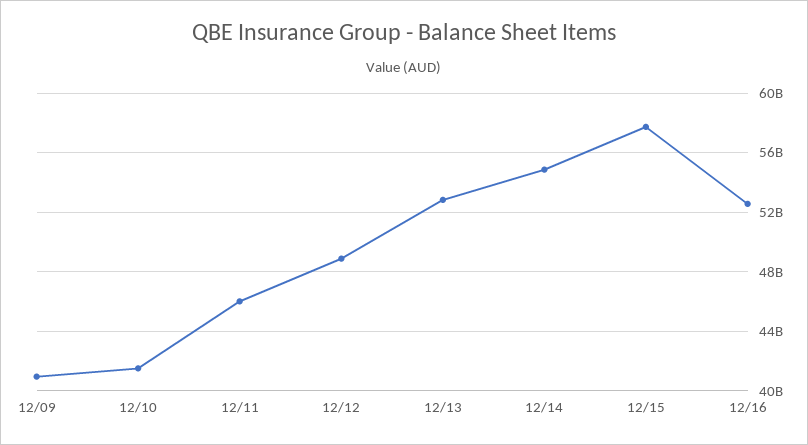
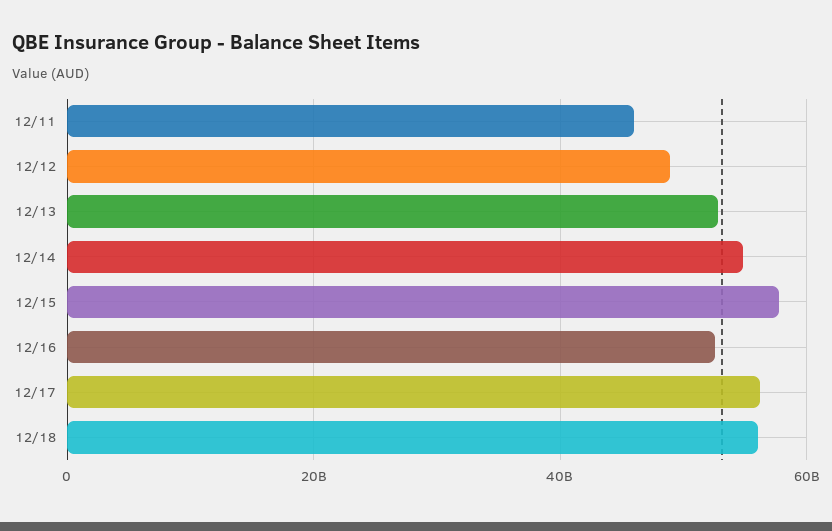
12/09: 41000000000 -> none
12/10: 41500000000 -> none
12/17: none -> 56000000000
12/18: none -> 56000000000

